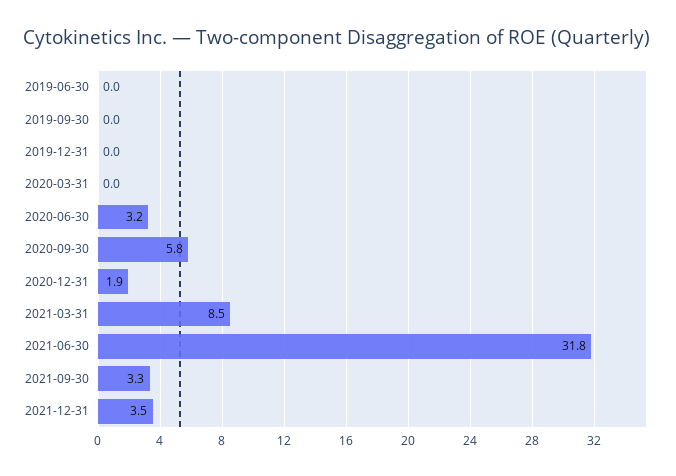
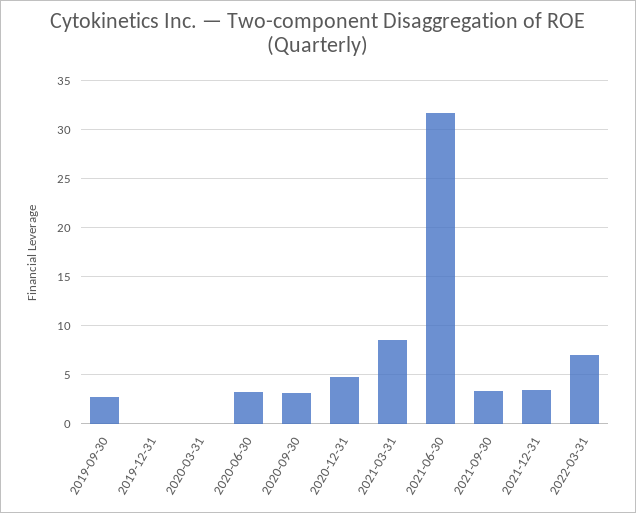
2019-06-30: 0 -> none
2019-09-30: 0 -> 3
2020-09-30: 5.8 -> 3
2020-12-31: 1.9 -> 5
2022-03-31: none -> 7

